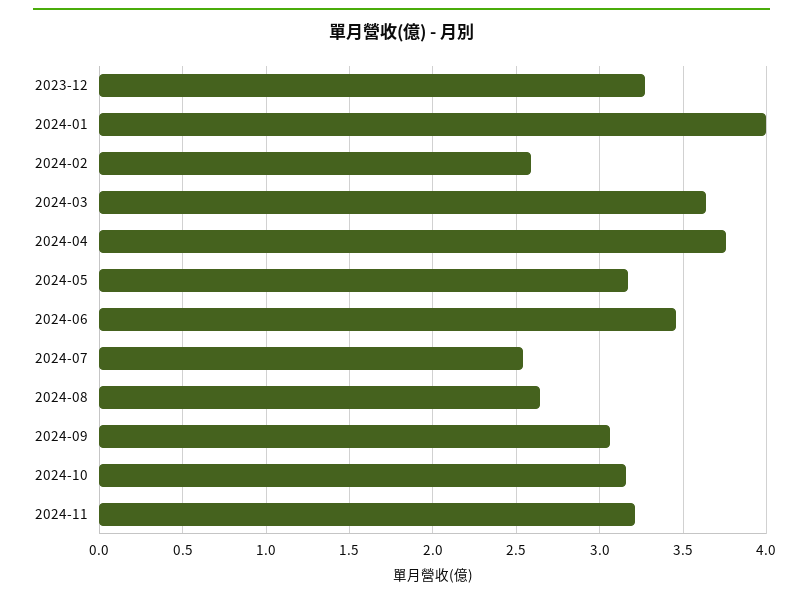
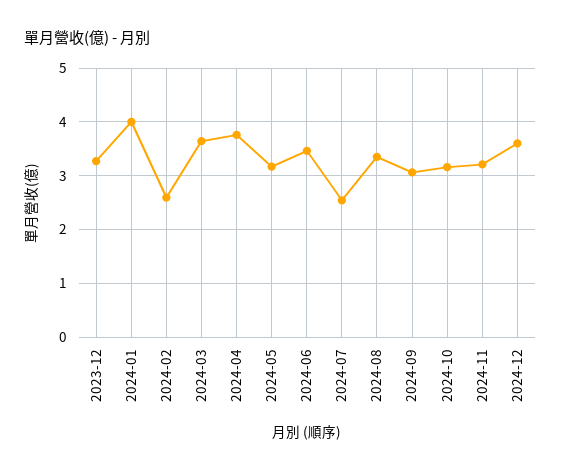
2024-08: 2.65 -> 3.4
2024-12: none -> 3.6

